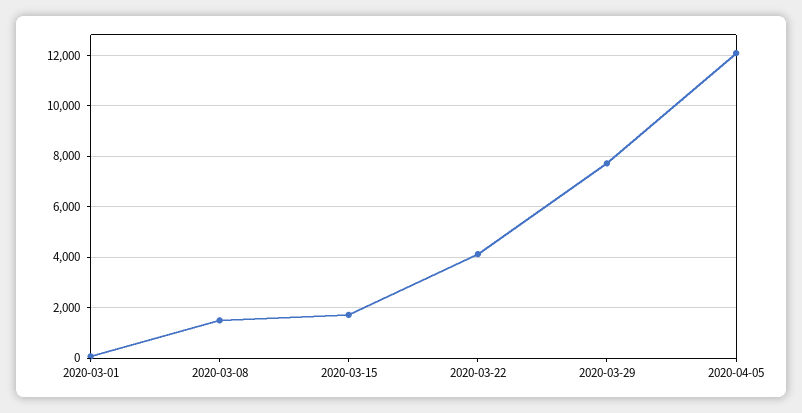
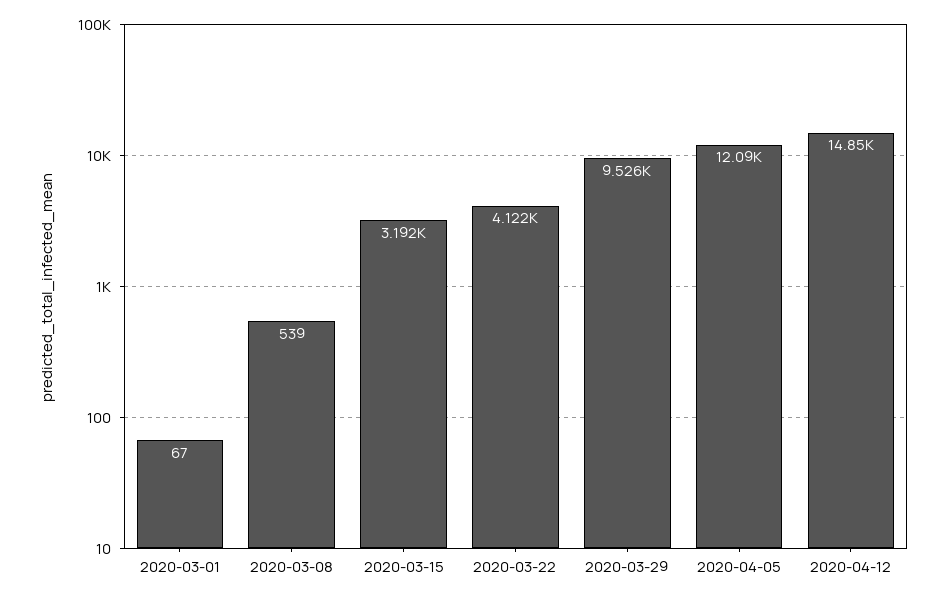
2020-03-08: 1500 -> 539
2020-03-15: 1750 -> 3192
2020-03-29: 7750 -> 9526
2020-04-12: none -> 14850

